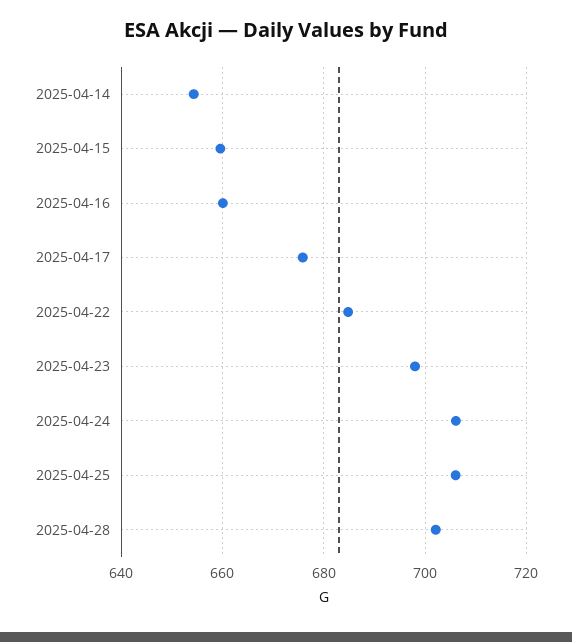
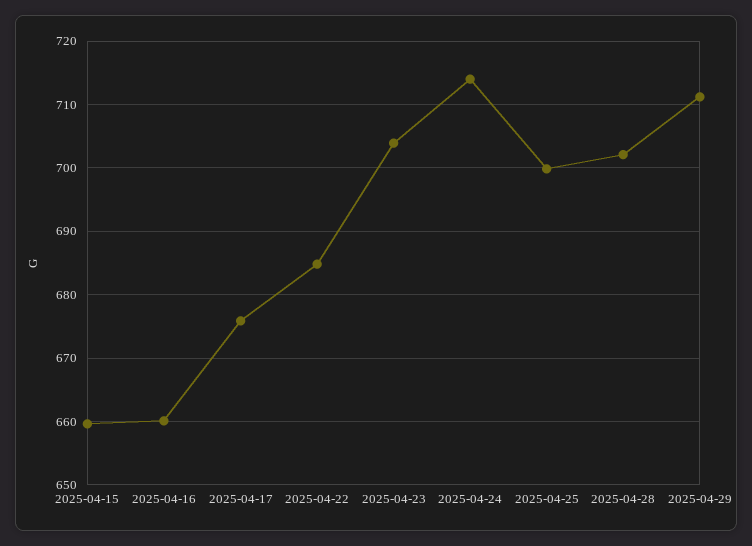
2025-04-14: 654 -> none
2025-04-23: 698 -> 704
2025-04-24: 706 -> 714
2025-04-25: 706 -> 700
2025-04-29: none -> 711

